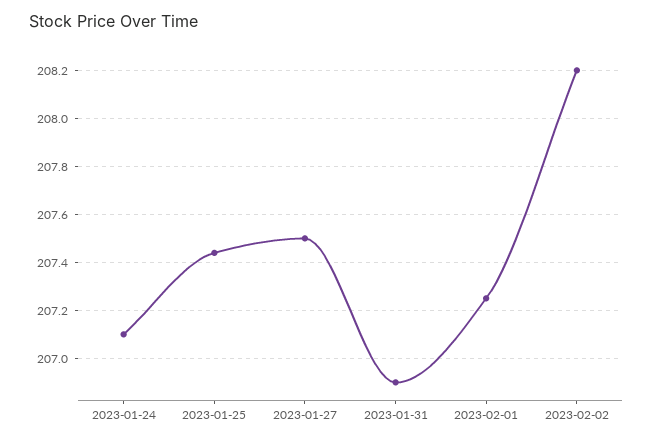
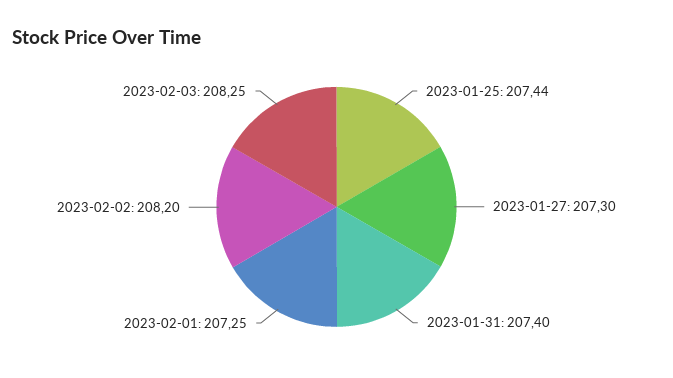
2023-01-24: 207.1 -> none
2023-01-27: 207.5 -> 207.3
2023-01-31: 206.9 -> 207.4
2023-02-03: none -> 208.25

